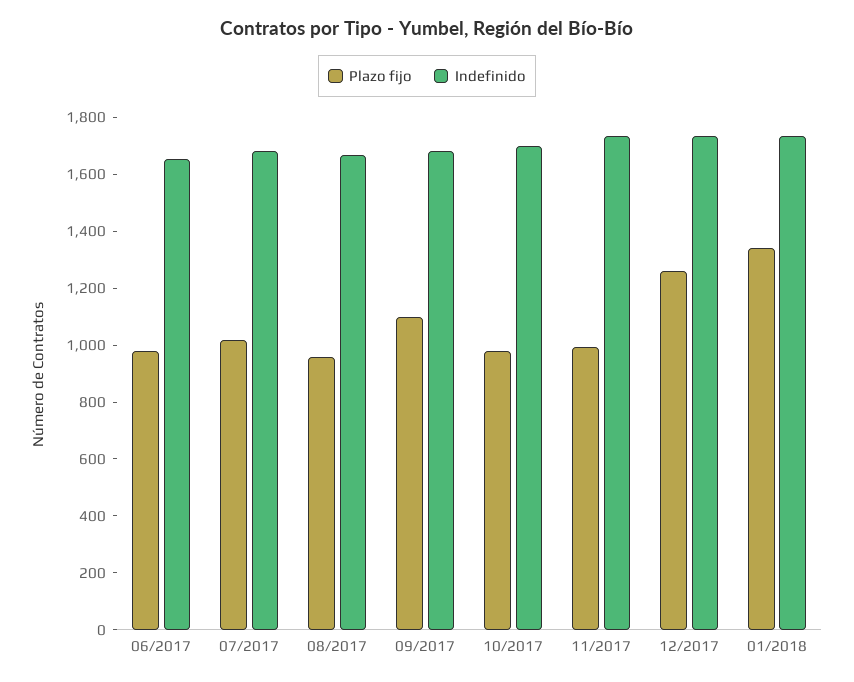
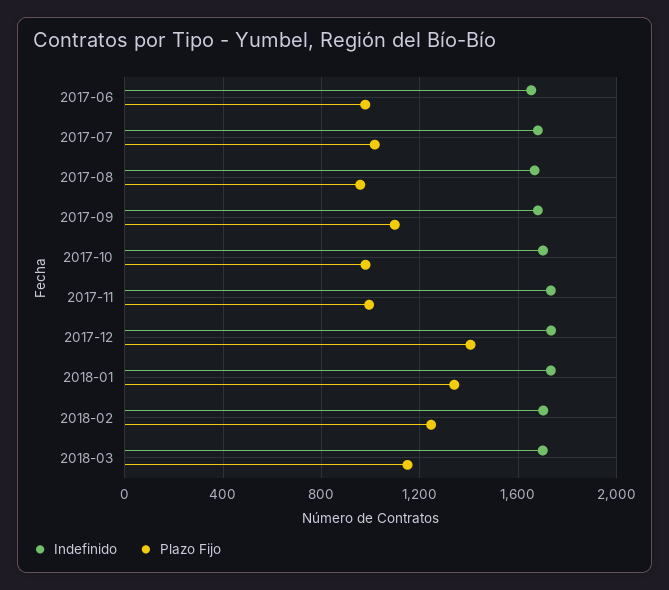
Plazo fijo, 12/2017: 1250 -> 1400
Indefinido, 2018-02: none -> 1700
Plazo fijo, 2018-02: none -> 1250
Indefinido, 2018-03: none -> 1700
Plazo fijo, 2018-03: none -> 1150

